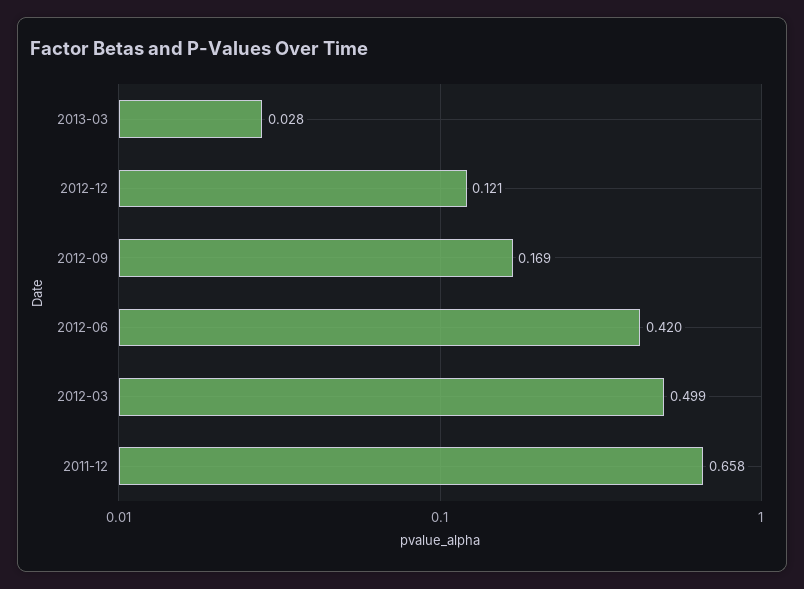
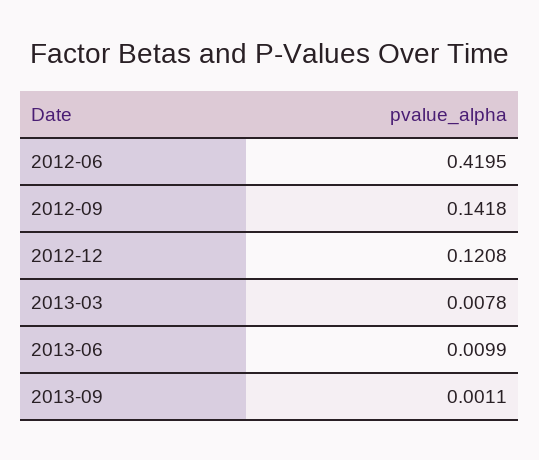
2013-03: 0.028 -> 0.0078
2012-09: 0.169 -> 0.1418
2012-03: 0.499 -> none
2011-12: 0.658 -> none
2013-06: none -> 0.0099
2013-09: none -> 0.0011

